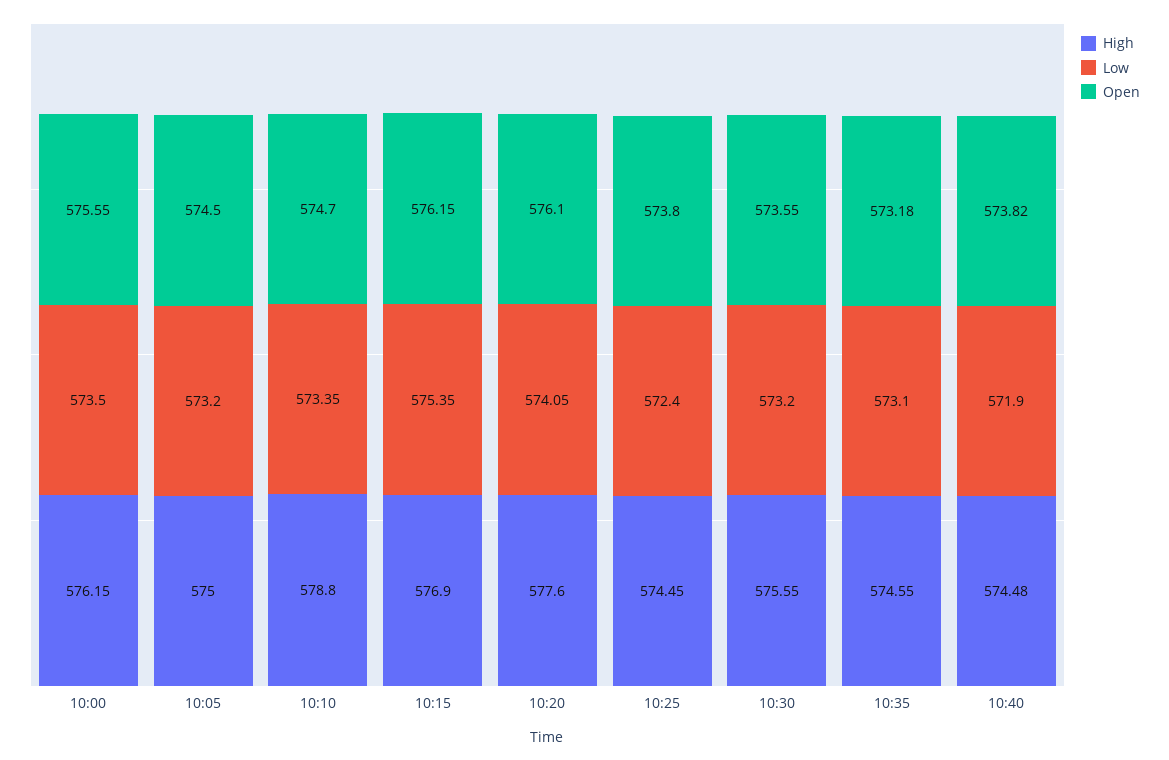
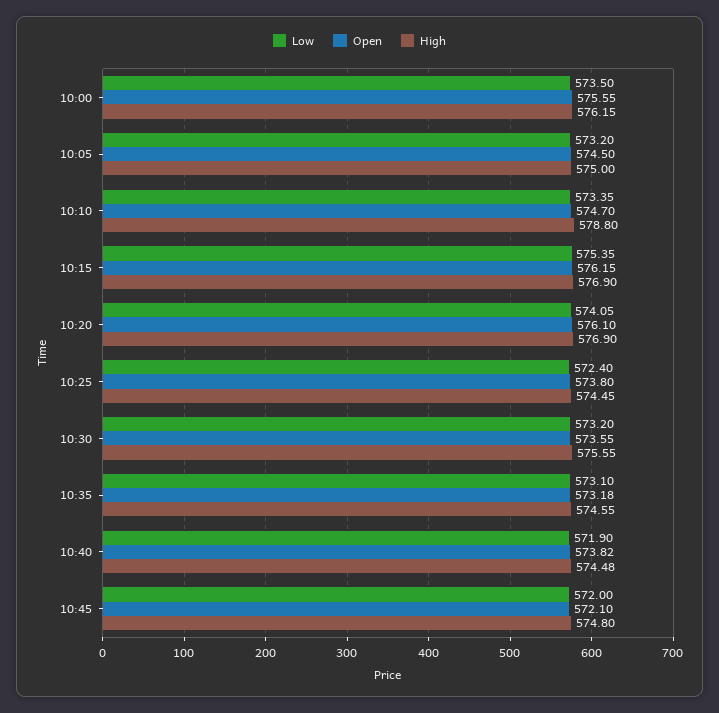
High, 10:20: 577.6 -> 576.9
Low, 10:45: none -> 572
Open, 10:45: none -> 572.1
High, 10:45: none -> 574.8

